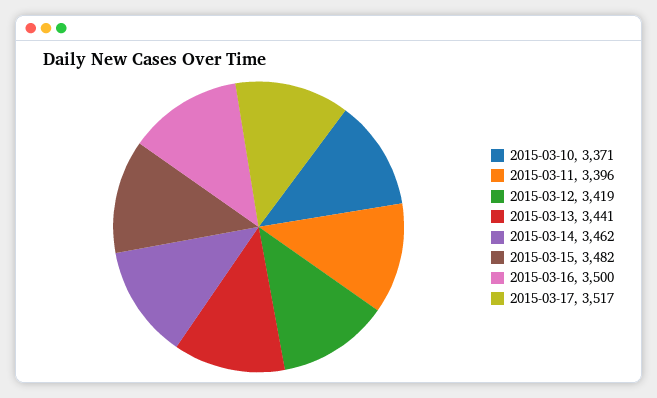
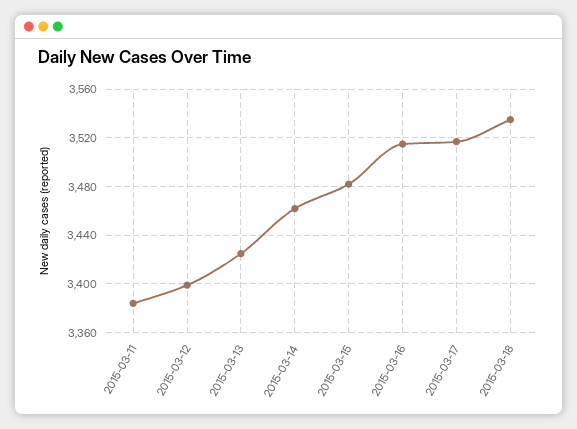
2015-03-10: 3371 -> none
2015-03-11: 3396 -> 3385
2015-03-12: 3419 -> 3400
2015-03-13: 3441 -> 3425
2015-03-16: 3500 -> 3515
2015-03-18: none -> 3535

